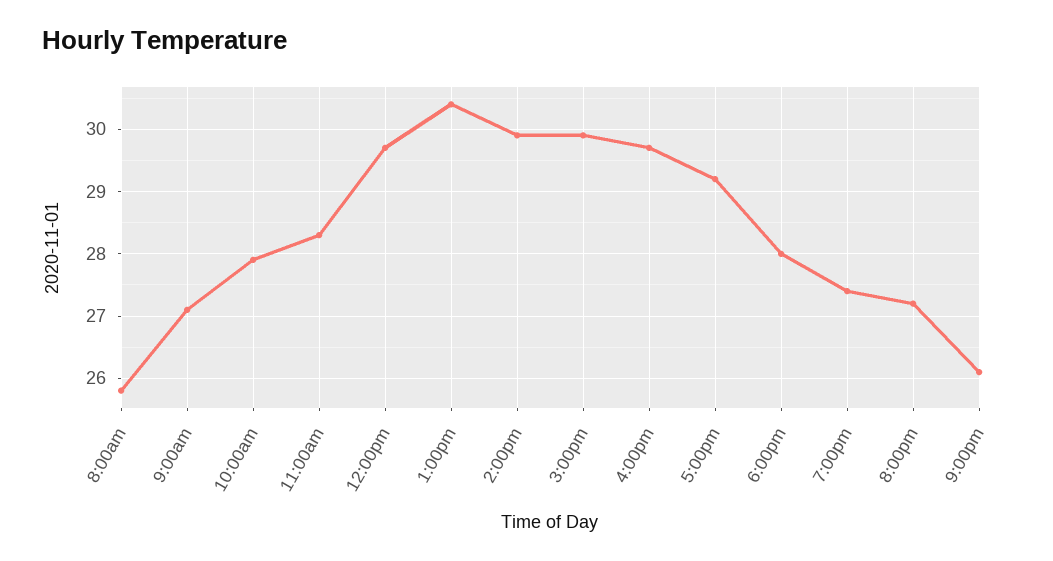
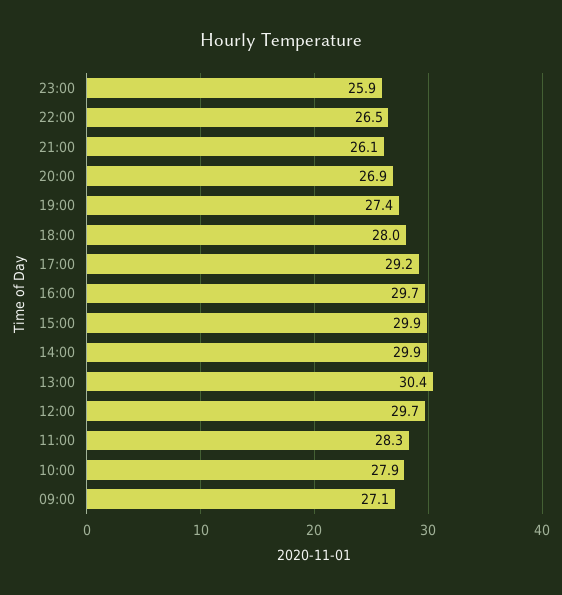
8:00am: 25.8 -> none
8:00pm: 27.2 -> 26.9
23:00: none -> 25.9
22:00: none -> 26.5

